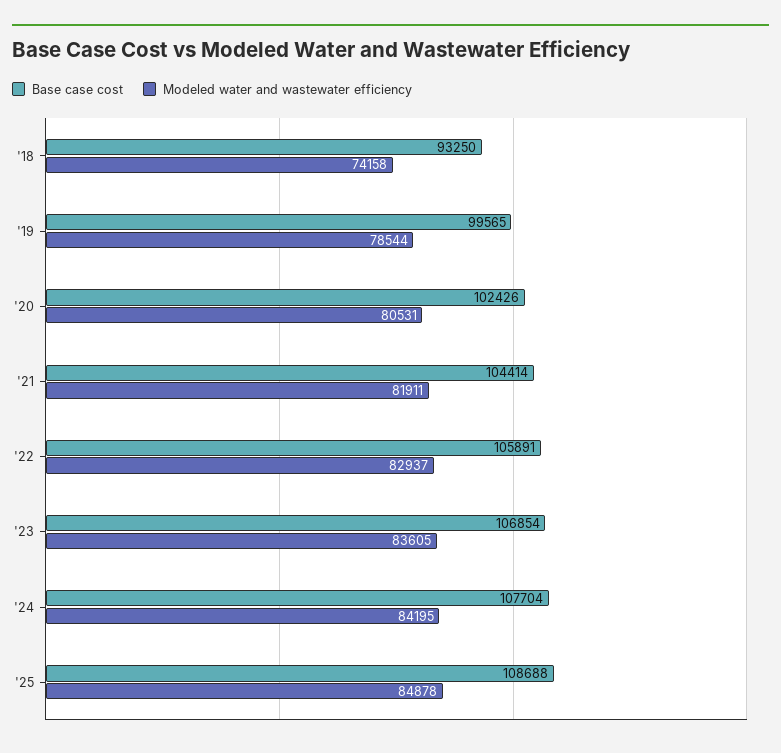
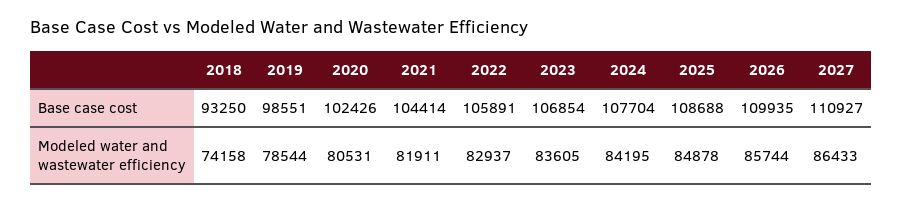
Base case cost, '19: 99565 -> 98551
Base case cost, 2026: none -> 109935
Base case cost, 2027: none -> 110927
Modeled water and wastewater efficiency, 2026: none -> 85744
Modeled water and wastewater efficiency, 2027: none -> 86433

